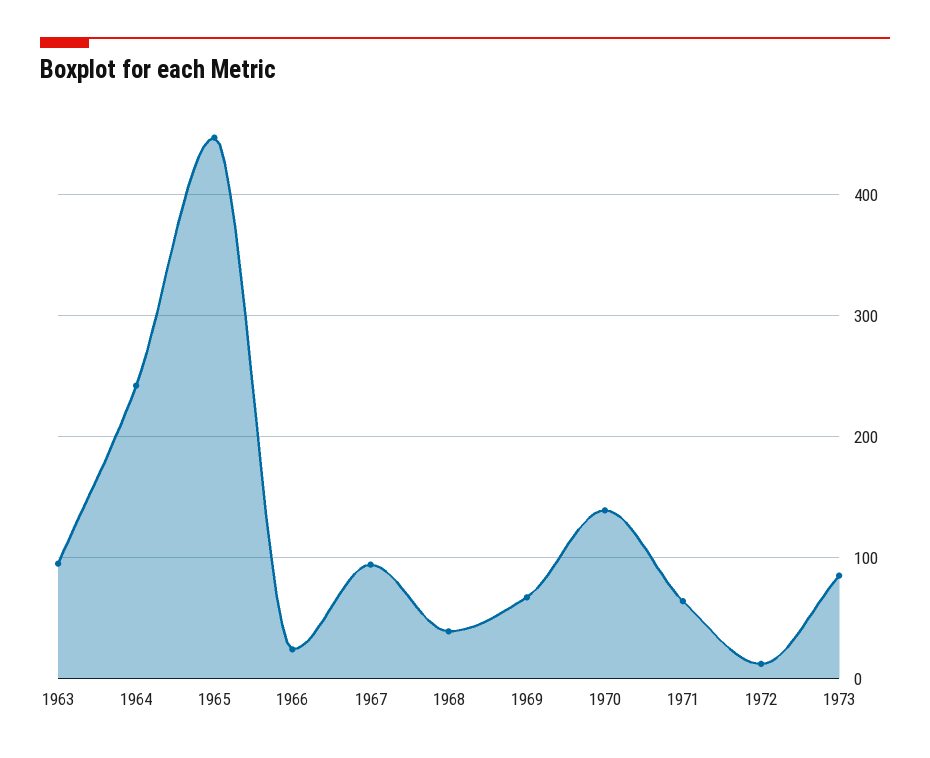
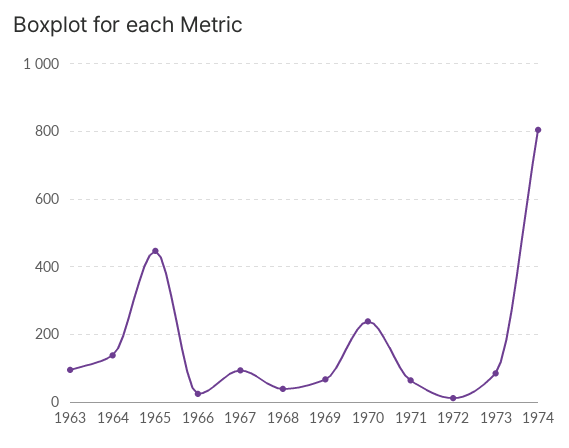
1964: 240 -> 140
1970: 140 -> 240
1974: none -> 800

